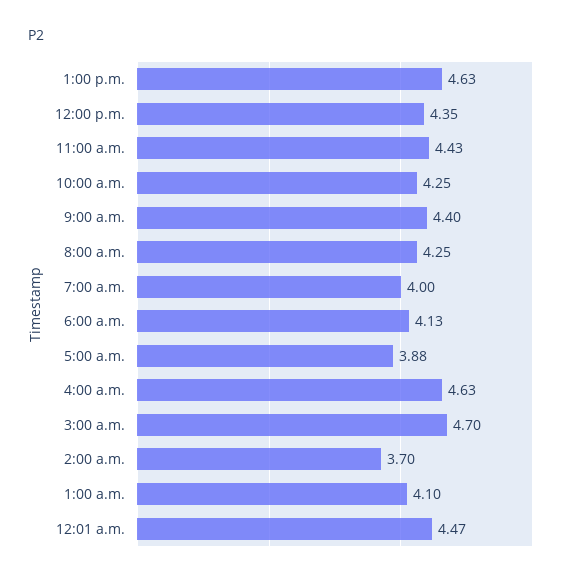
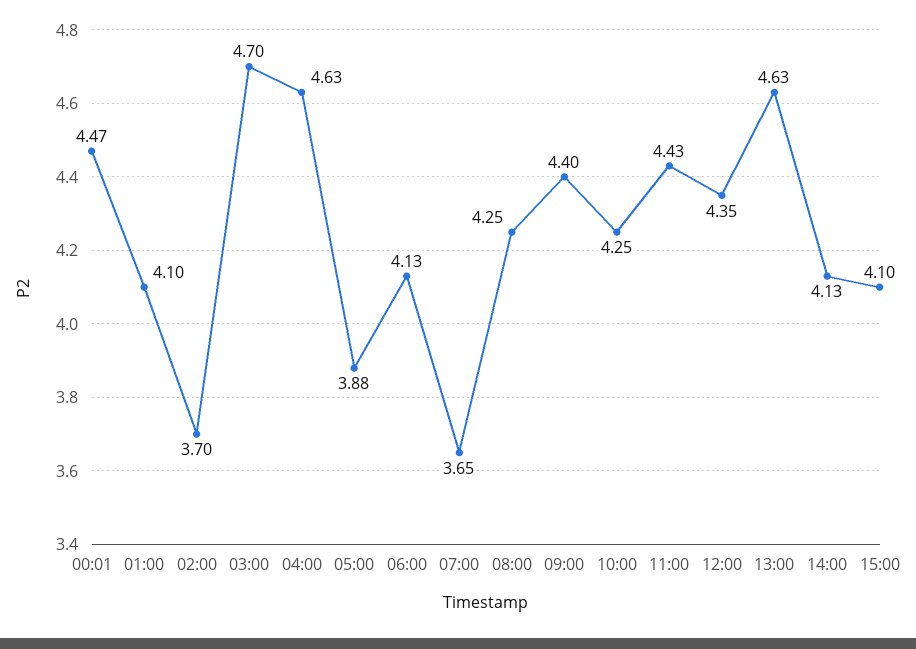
7:00 a.m.: 4 -> 3.65
14:00: none -> 4.13
15:00: none -> 4.1

